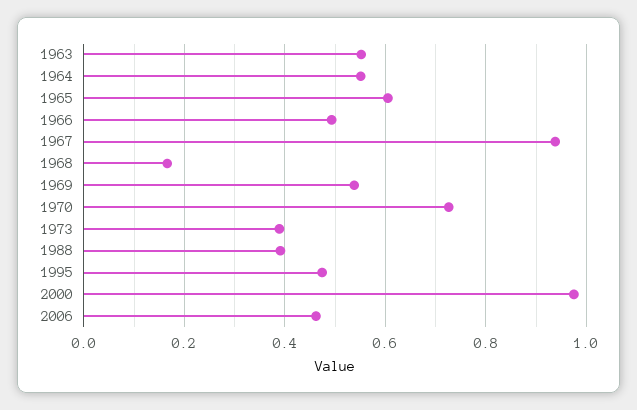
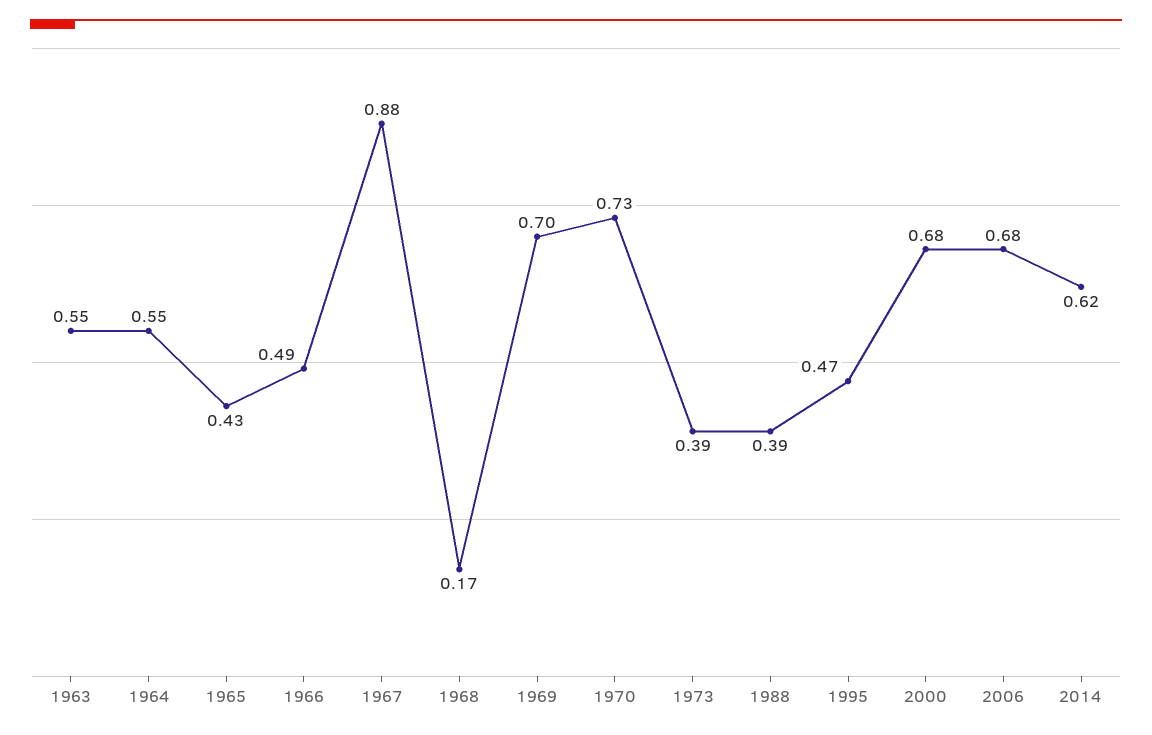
1965: 0.6 -> 0.43
1967: 0.94 -> 0.88
1969: 0.54 -> 0.7
2000: 0.98 -> 0.68
2006: 0.46 -> 0.68
2014: none -> 0.62

